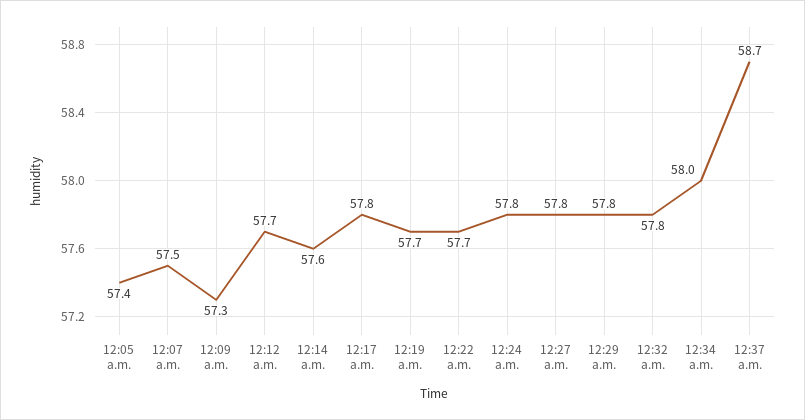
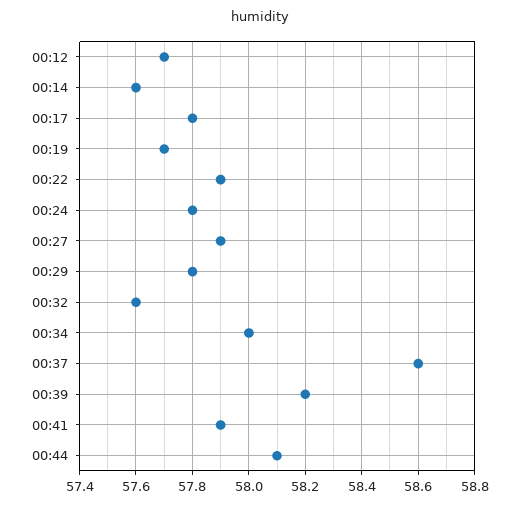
12:05 a.m.: 57.4 -> none
12:07 a.m.: 57.5 -> none
12:09 a.m.: 57.3 -> none
12:22 a.m.: 57.7 -> 57.9
12:27 a.m.: 57.8 -> 57.9
12:32 a.m.: 57.8 -> 57.6
12:37 a.m.: 58.7 -> 58.6
00:39: none -> 58.2
00:41: none -> 57.9
00:44: none -> 58.1

